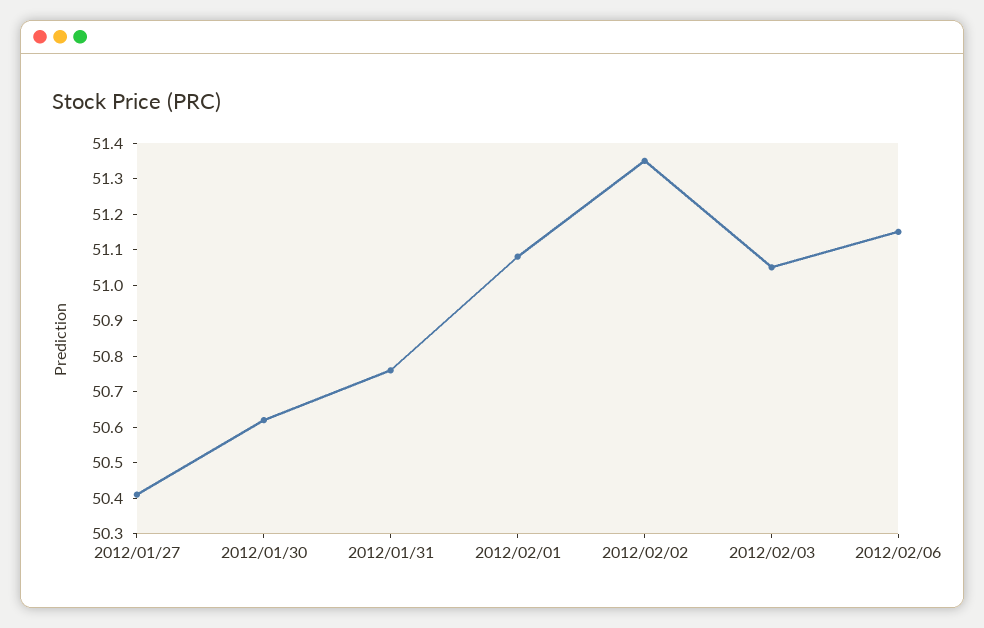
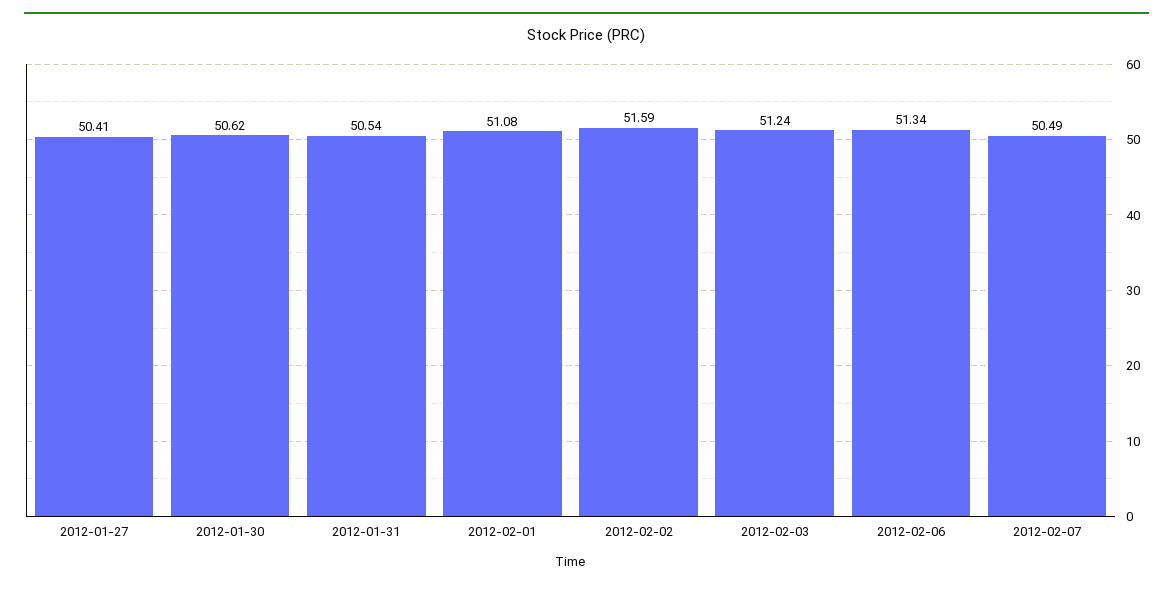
2012/01/31: 50.75 -> 50.54
2012/02/02: 51.35 -> 51.59
2012/02/03: 51.05 -> 51.24
2012/02/06: 51.15 -> 51.34
2012-02-07: none -> 50.49

